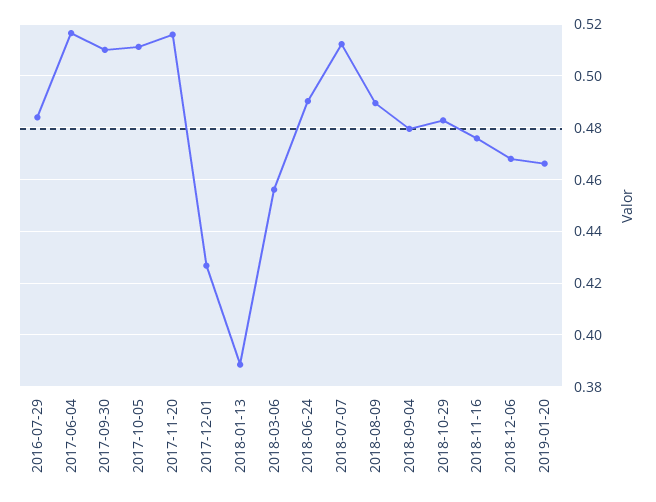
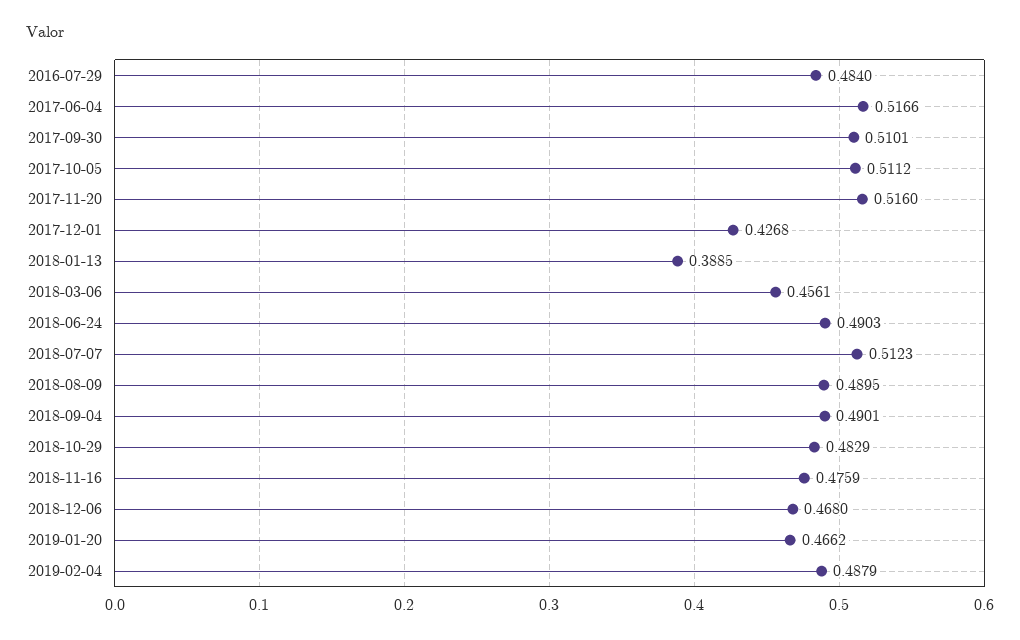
2018-09-04: 0.48 -> 0.4901
2019-02-04: none -> 0.4879

